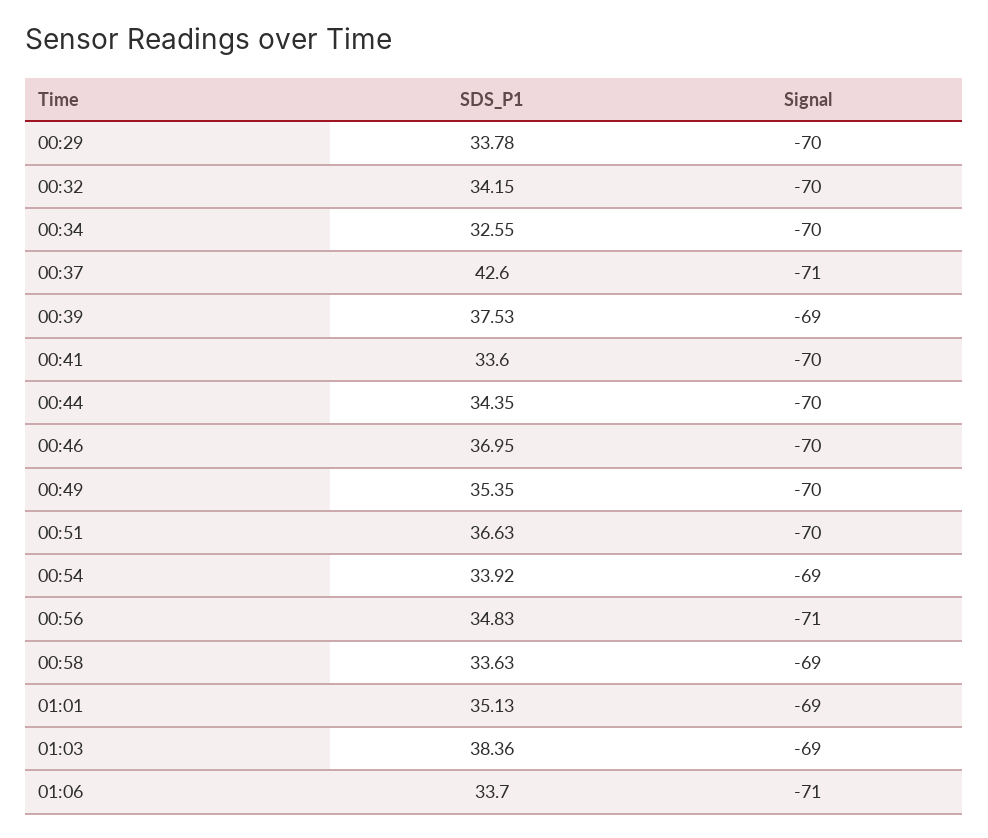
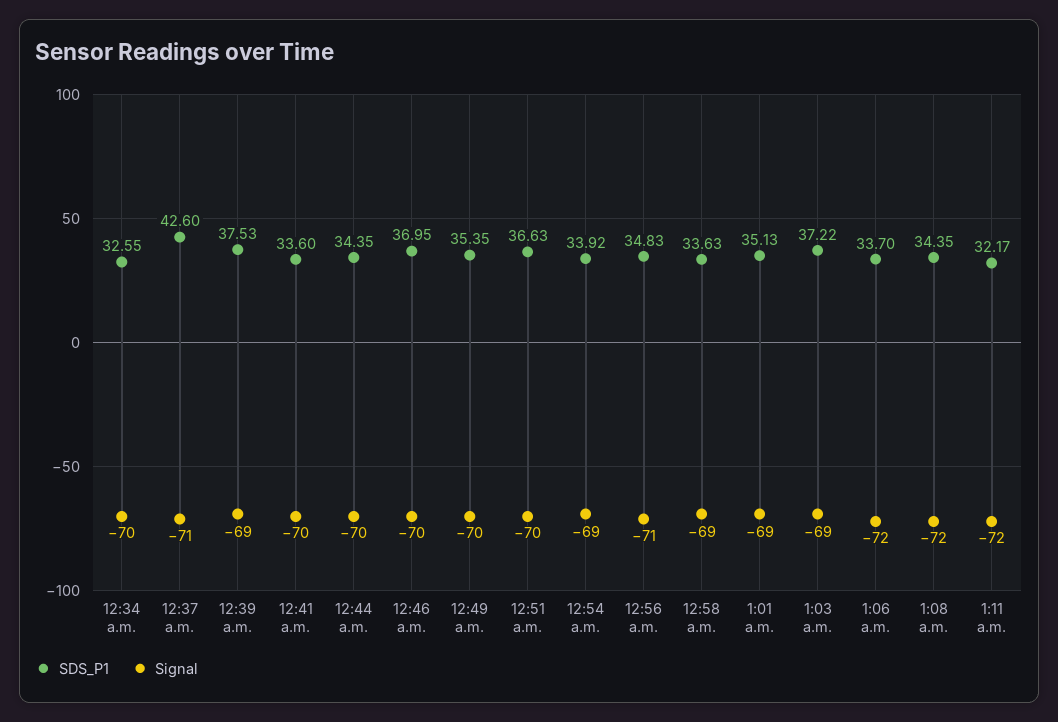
SDS_P1, 00:29: 33.78 -> none
Signal, 00:29: -70 -> none
SDS_P1, 00:32: 34.15 -> none
Signal, 00:32: -70 -> none
SDS_P1, 01:03: 38.36 -> 37.22
Signal, 01:06: -71 -> -72
SDS_P1, 1:08 a.m.: none -> 34.35
Signal, 1:08 a.m.: none -> -72
SDS_P1, 1:11 a.m.: none -> 32.17
Signal, 1:11 a.m.: none -> -72

